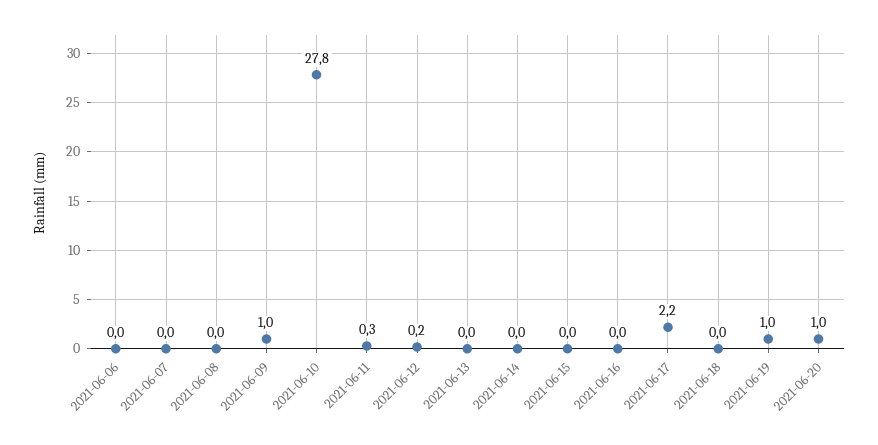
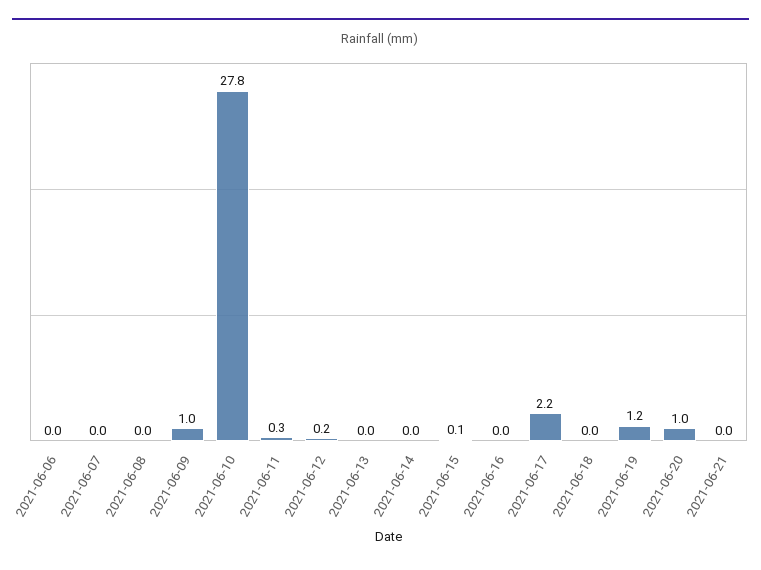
2021-06-15: 0 -> 0.1
2021-06-19: 1 -> 1.2
2021-06-21: none -> 0

